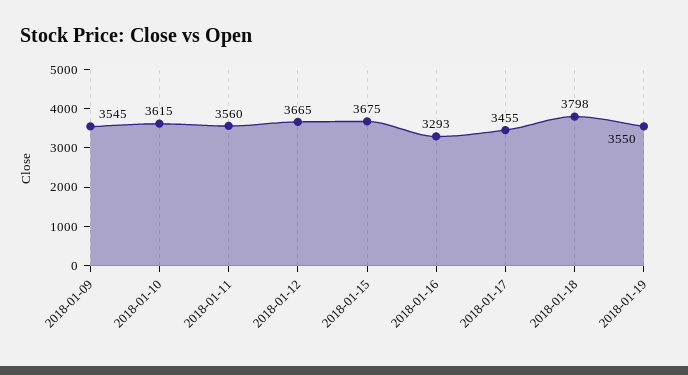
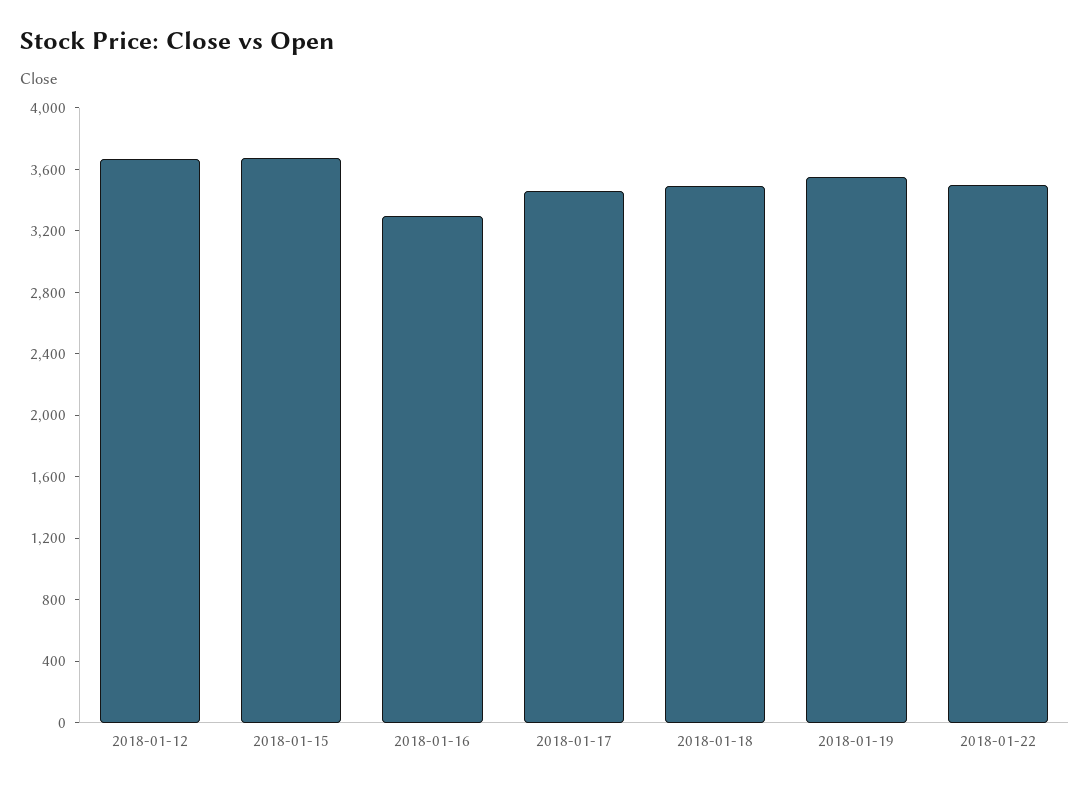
2018-01-09: 3545 -> none
2018-01-10: 3615 -> none
2018-01-11: 3560 -> none
2018-01-18: 3798 -> 3500
2018-01-22: none -> 3500

